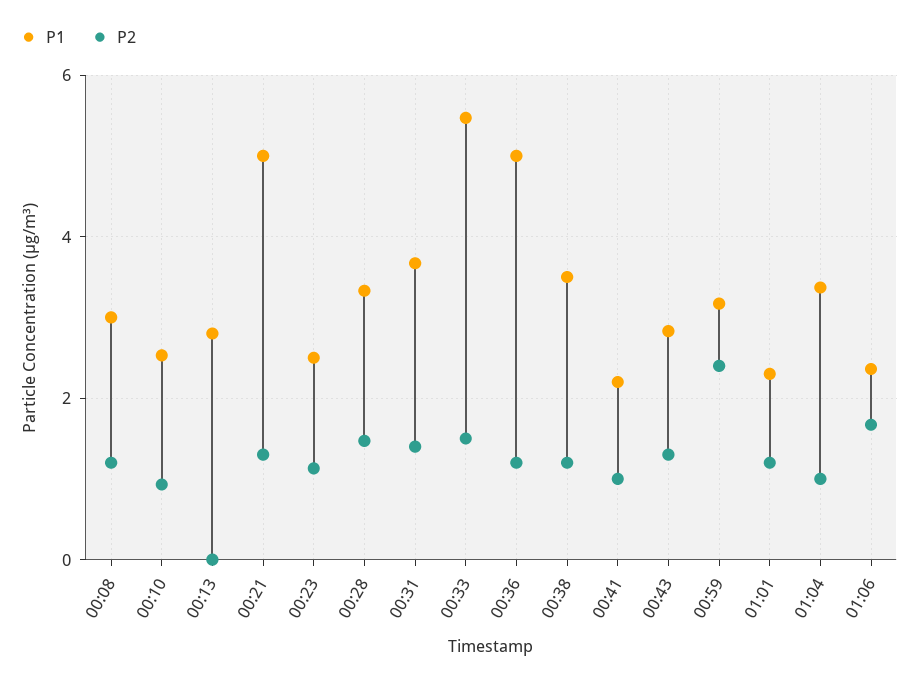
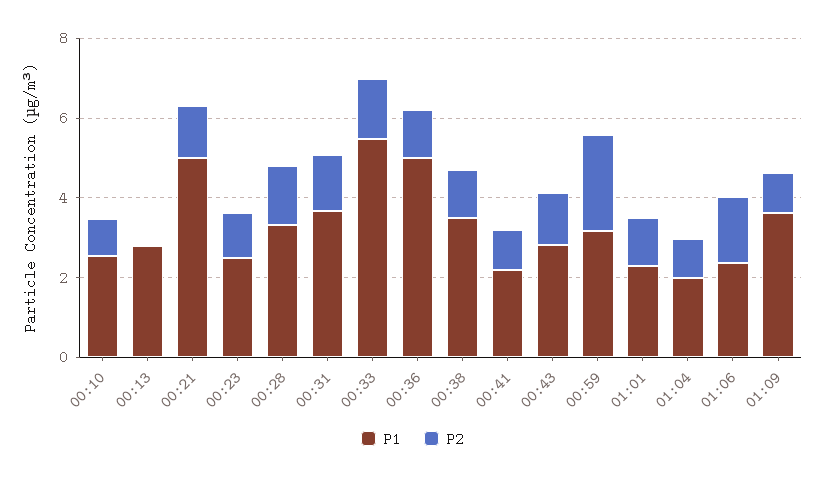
P1, 00:08: 3 -> none
P2, 00:08: 1.2 -> none
P1, 01:04: 3.4 -> 2
P1, 01:09: none -> 3.5
P2, 01:09: none -> 1

